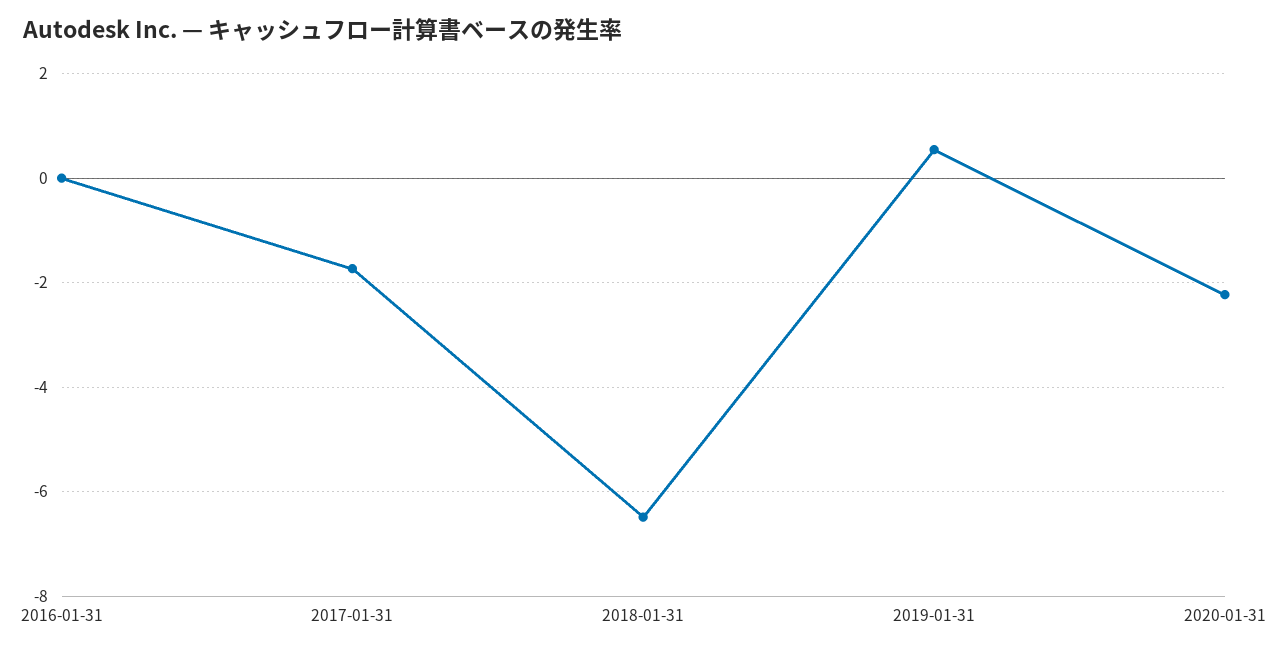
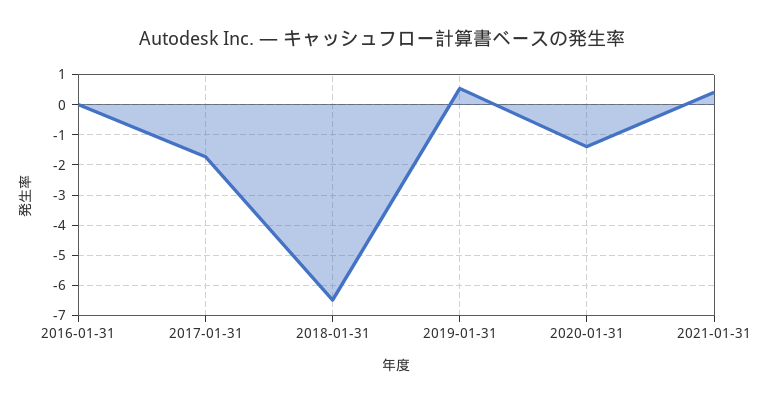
2020-01-31: -2.2 -> -1.4
2021-01-31: none -> 0.4

